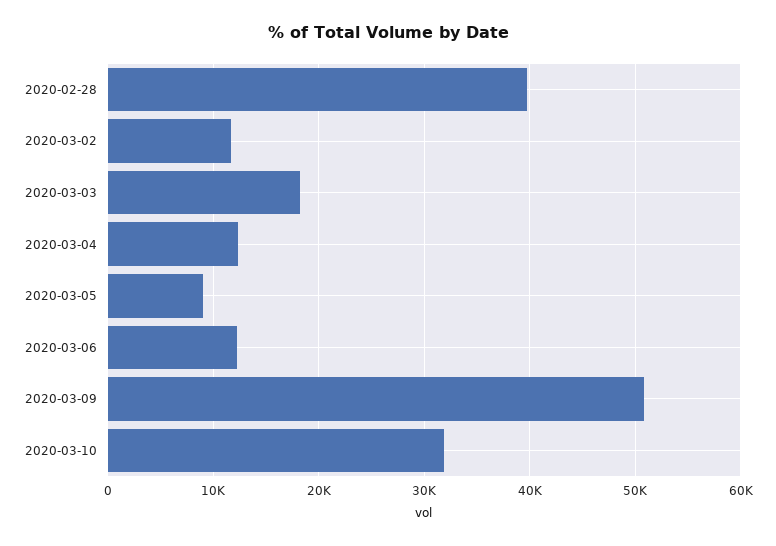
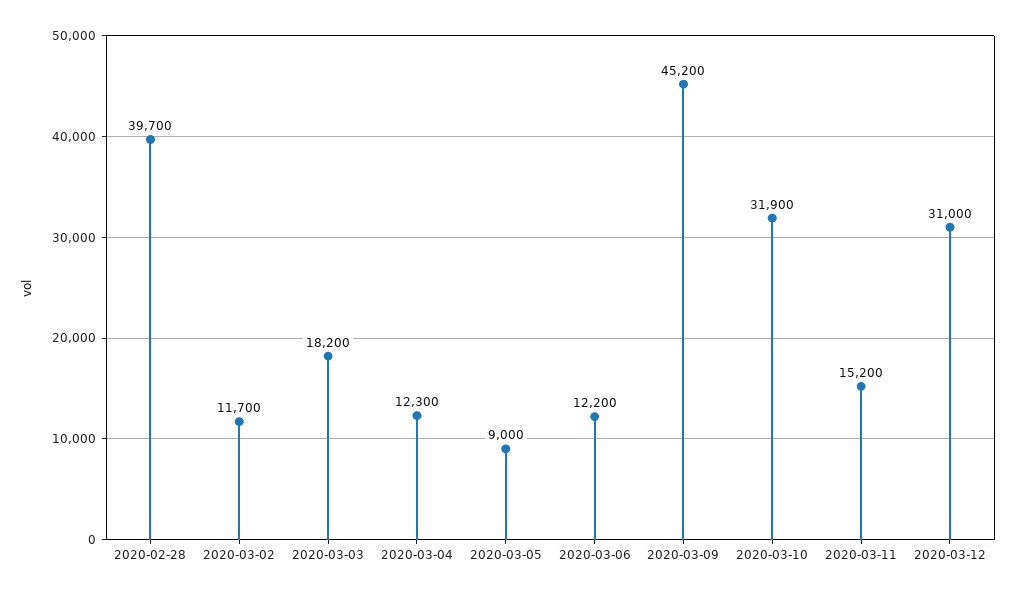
2020-03-09: 51000 -> 45200
2020-03-11: none -> 15200
2020-03-12: none -> 31000

